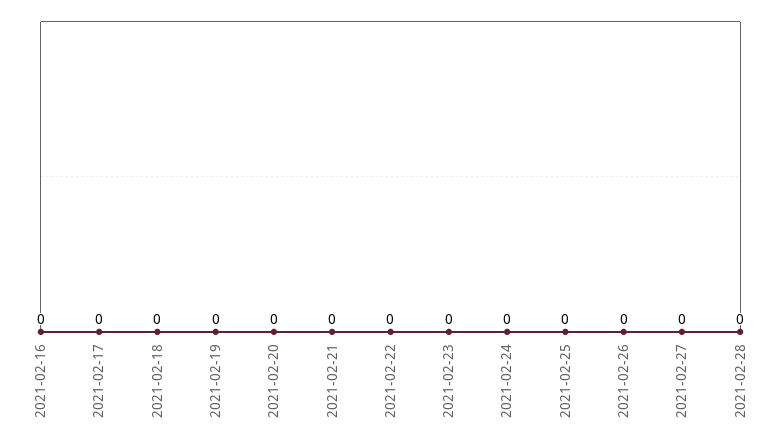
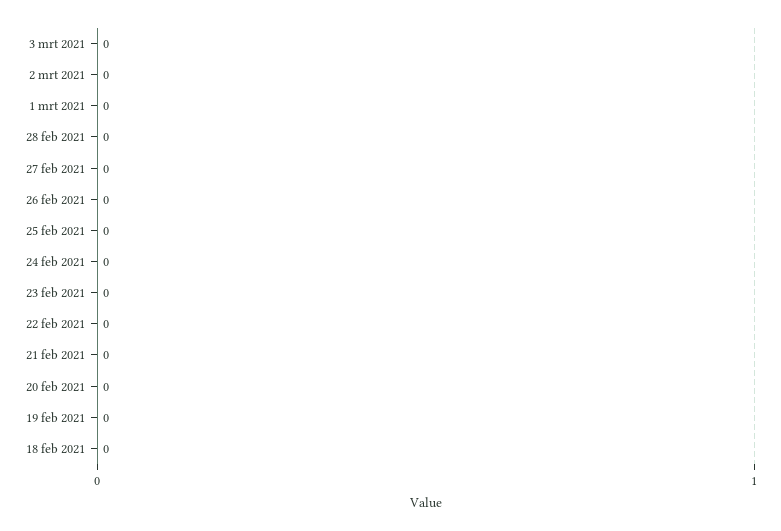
2021-02-16: 0 -> none
2021-02-17: 0 -> none
3 mrt 2021: none -> 0
2 mrt 2021: none -> 0
1 mrt 2021: none -> 0

